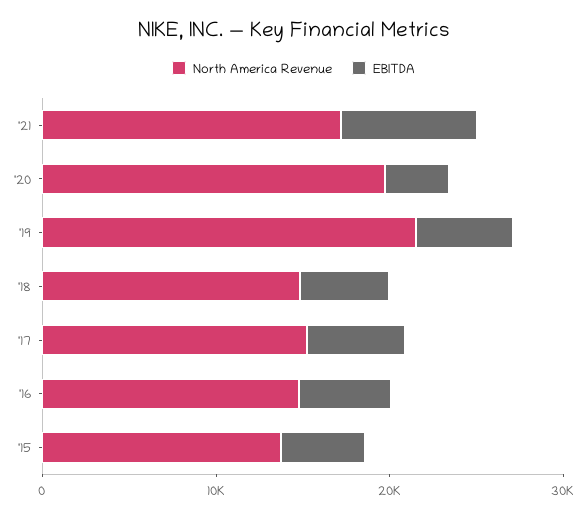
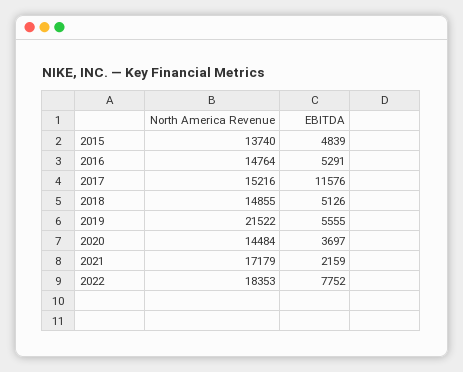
EBITDA, '21: 8000 -> 2159
North America Revenue, '20: 20000 -> 14484
EBITDA, '17: 6000 -> 11576
North America Revenue, 2022: none -> 18353
EBITDA, 2022: none -> 7752

